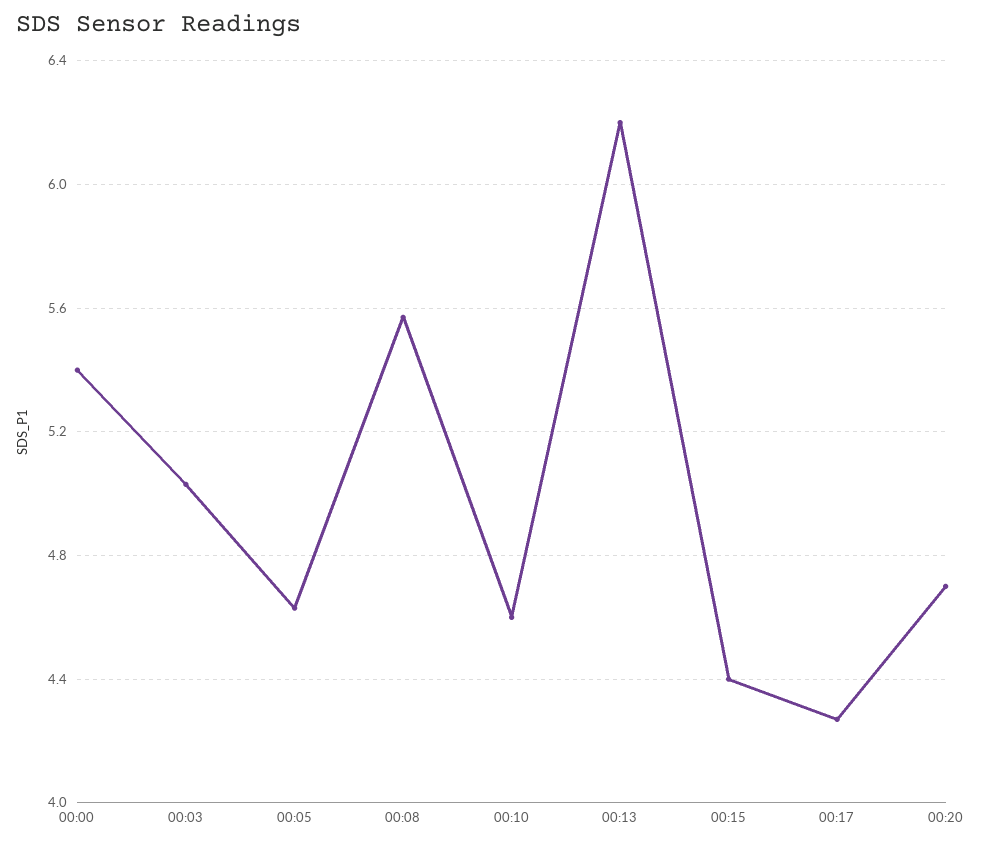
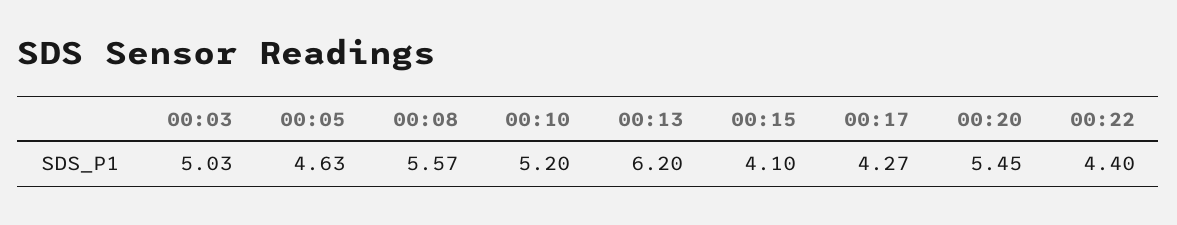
00:00: 5.4 -> none
00:10: 4.6 -> 5.2
00:15: 4.4 -> 4.1
00:20: 4.7 -> 5.45
00:22: none -> 4.4

